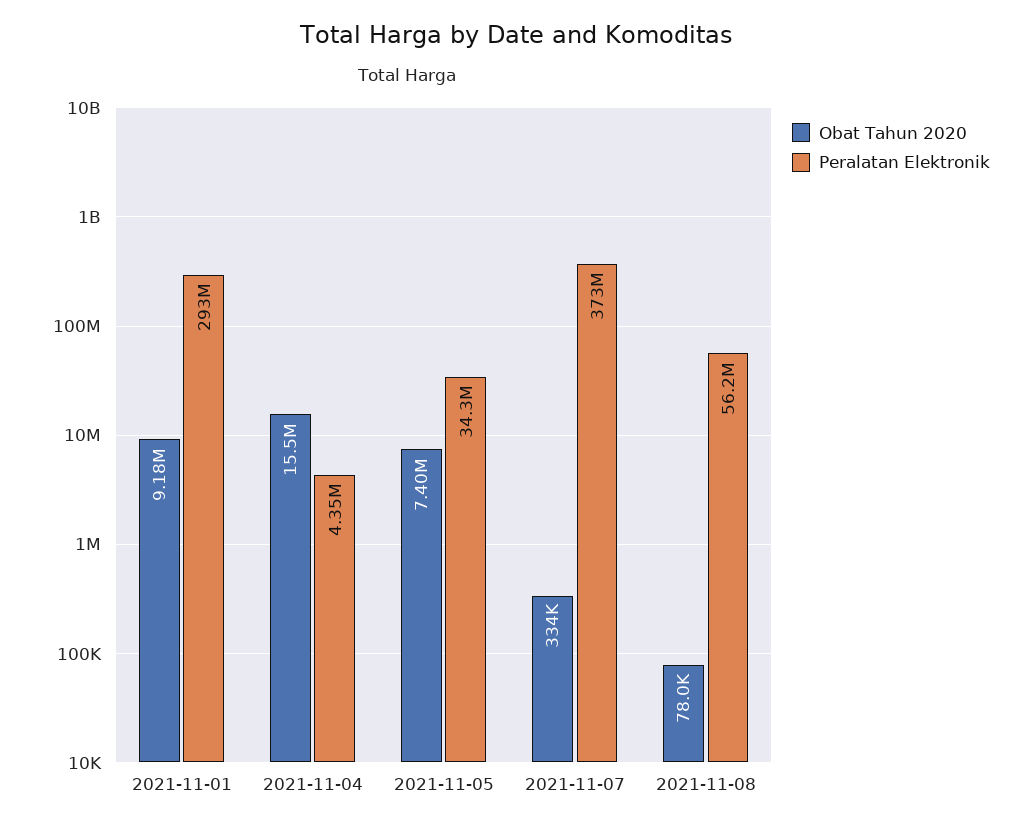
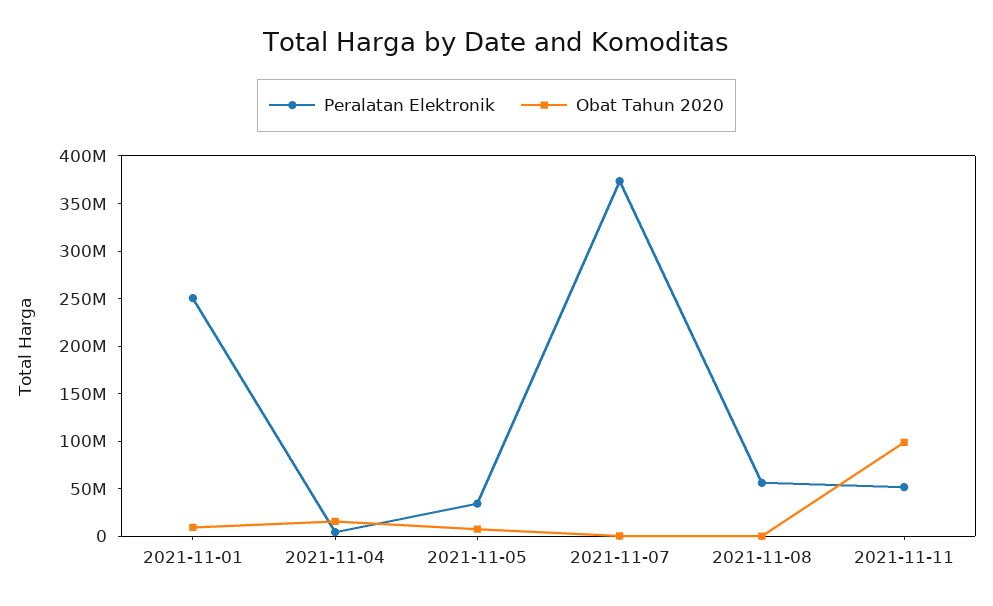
Peralatan Elektronik, 2021-11-01: 293000000 -> 250000000
Peralatan Elektronik, 2021-11-11: none -> 50000000
Obat Tahun 2020, 2021-11-11: none -> 100000000

